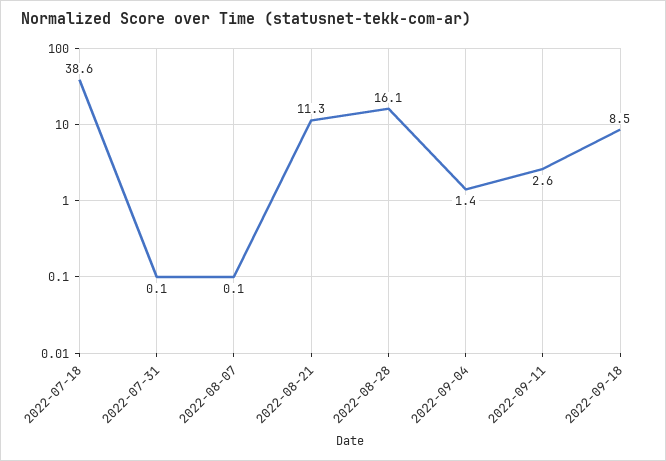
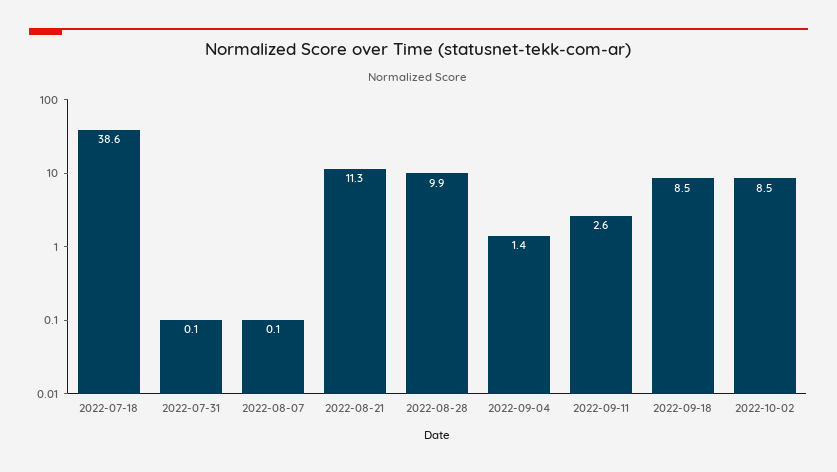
2022-08-28: 16.1 -> 9.9
2022-10-02: none -> 8.5

